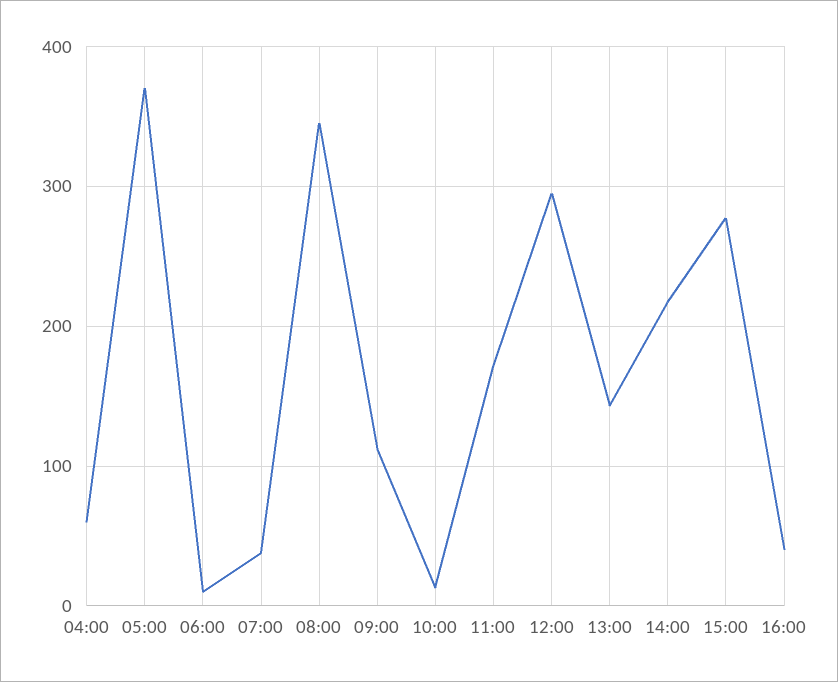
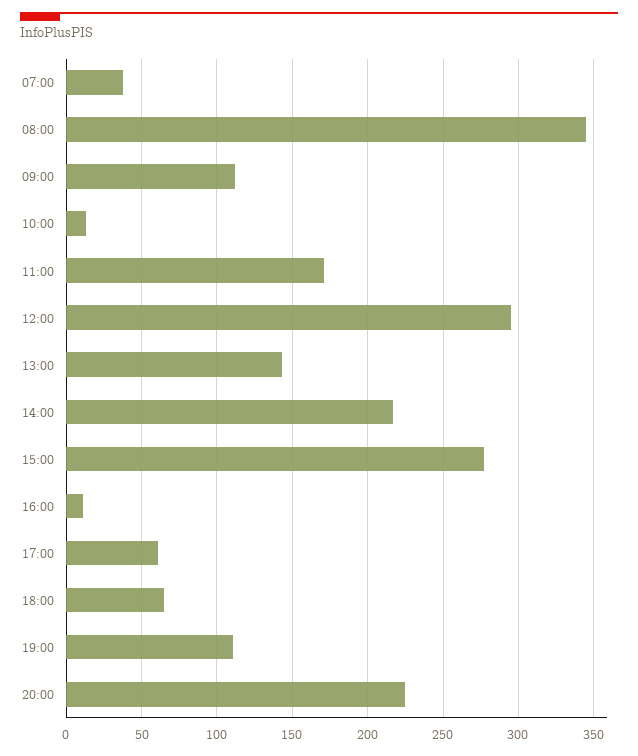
04:00: 60 -> none
05:00: 370 -> none
06:00: 10 -> none
16:00: 40 -> 10
17:00: none -> 60
18:00: none -> 65
19:00: none -> 110
20:00: none -> 225

